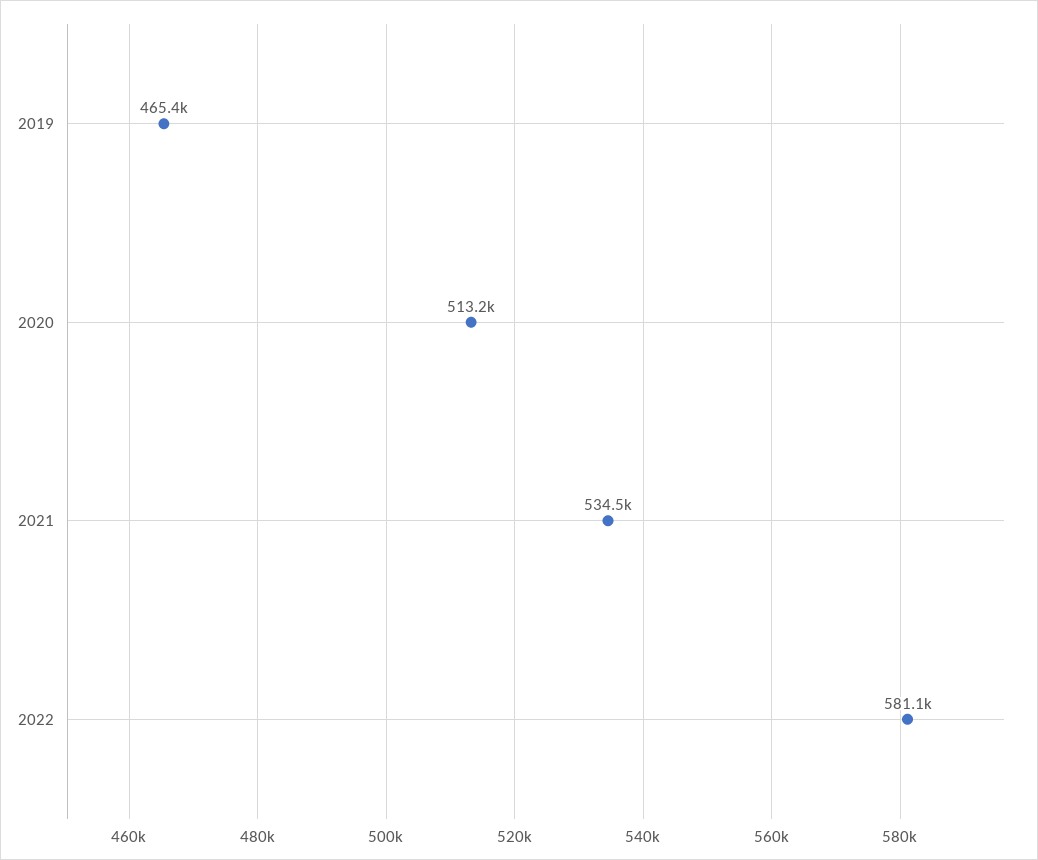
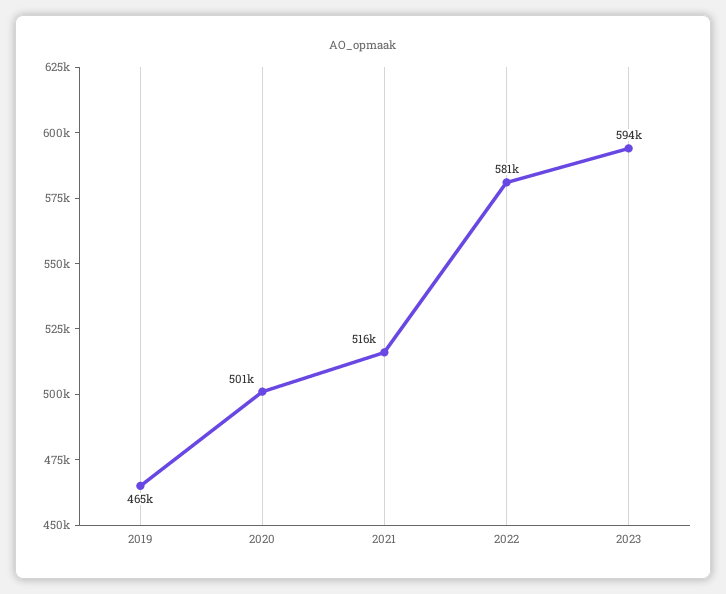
2020: 513200 -> 501000
2021: 534500 -> 516000
2023: none -> 594000

